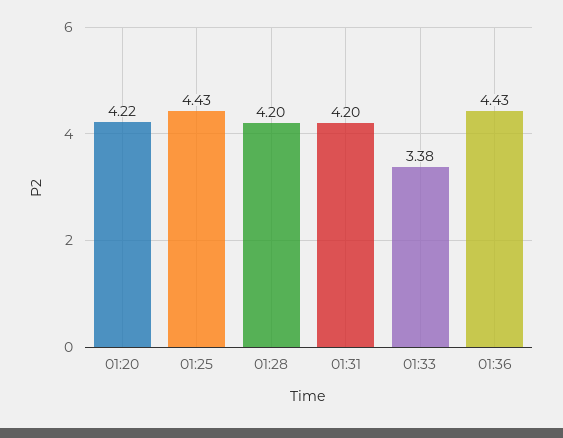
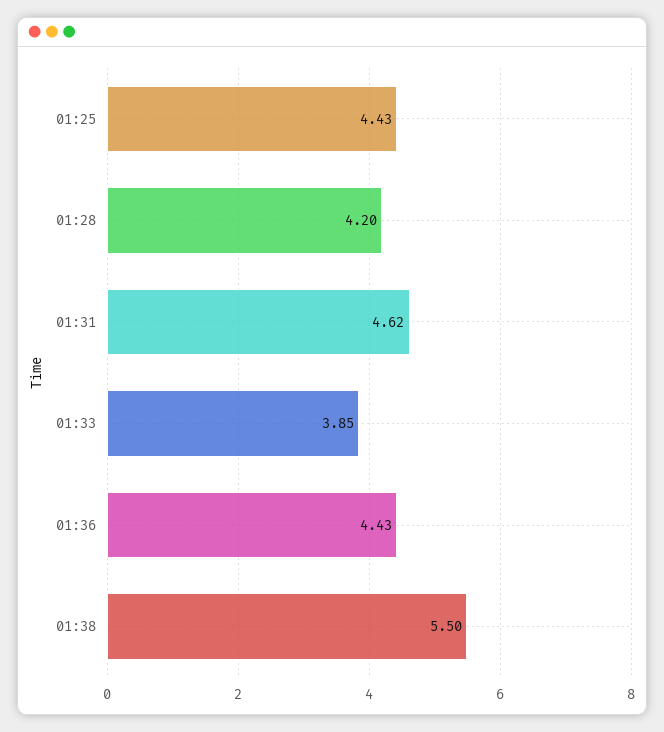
01:20: 4.22 -> none
01:31: 4.2 -> 4.62
01:33: 3.38 -> 3.85
01:38: none -> 5.5

